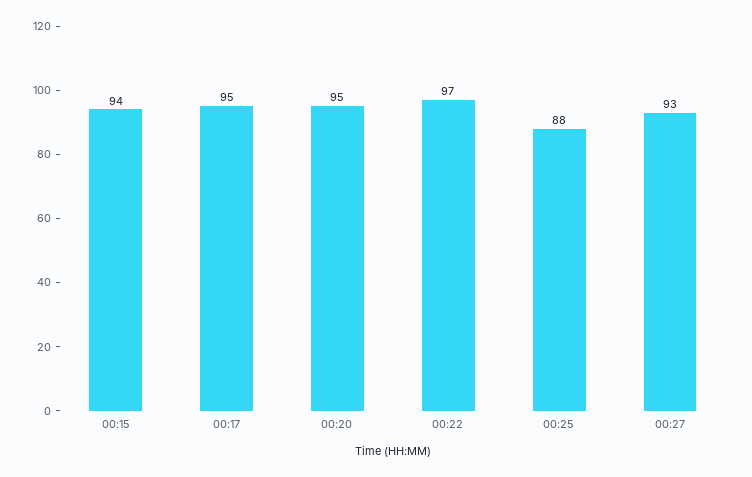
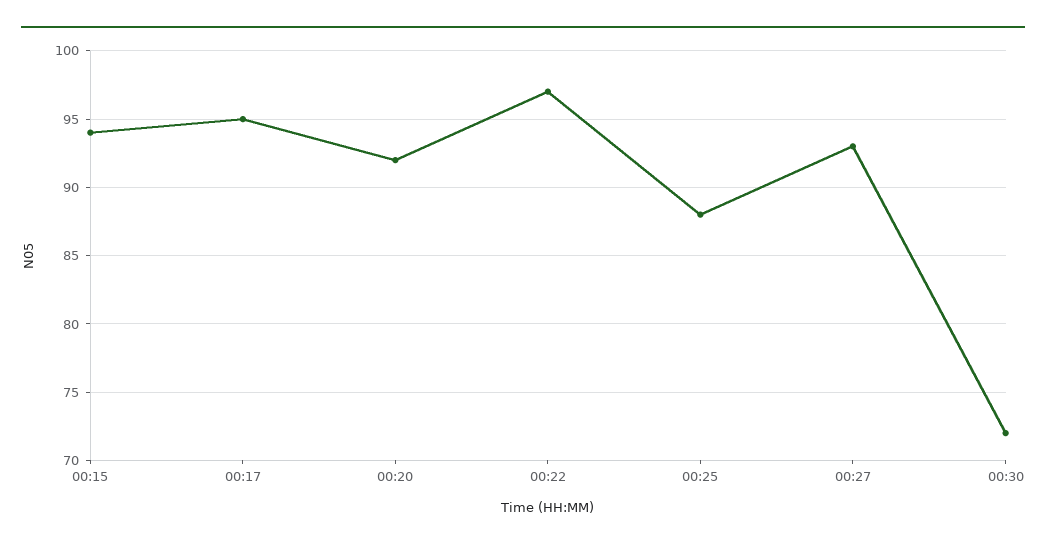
00:20: 95 -> 92
00:30: none -> 72

